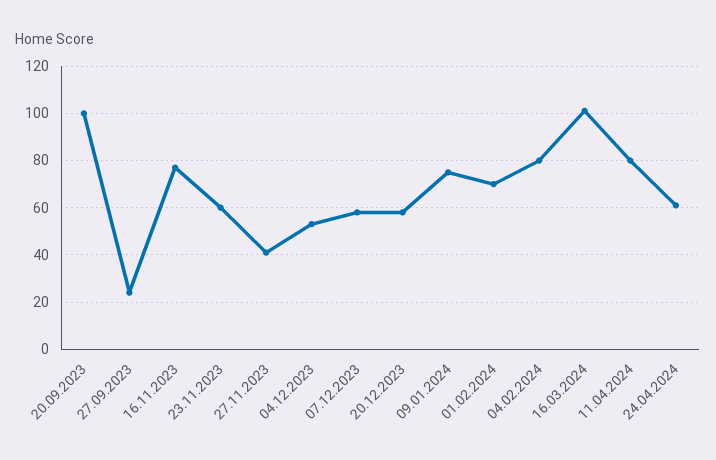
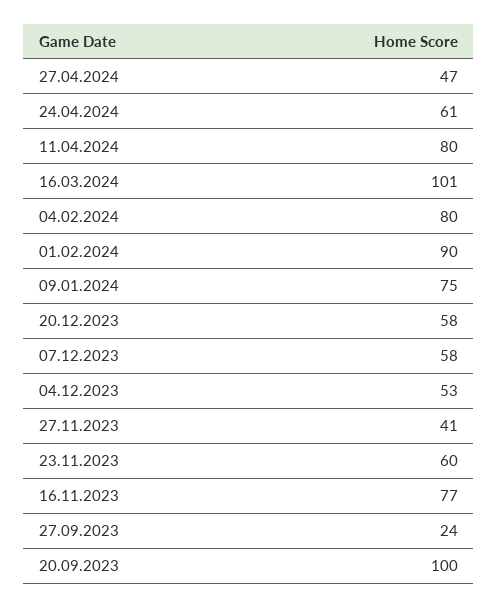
01.02.2024: 70 -> 90
27.04.2024: none -> 47

